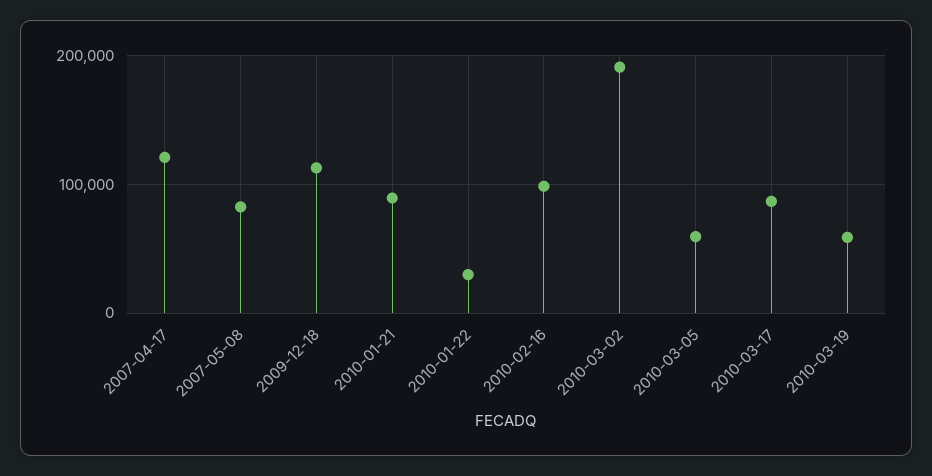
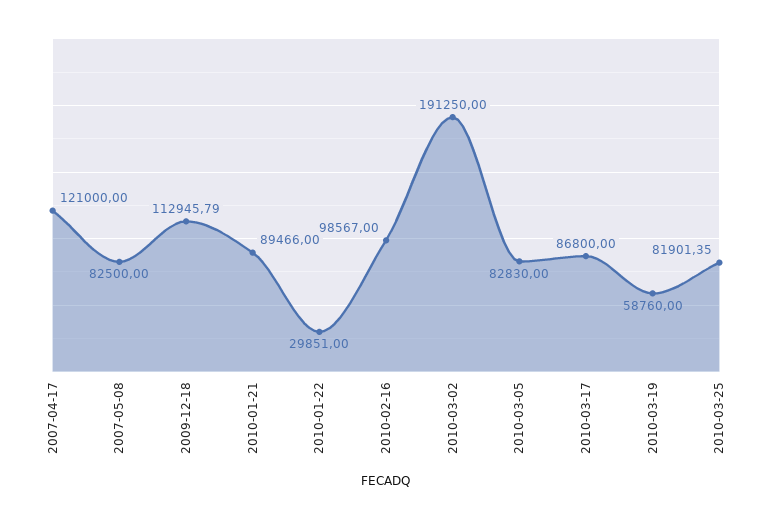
2010-03-05: 60000 -> 82830
2010-03-25: none -> 81901.35

